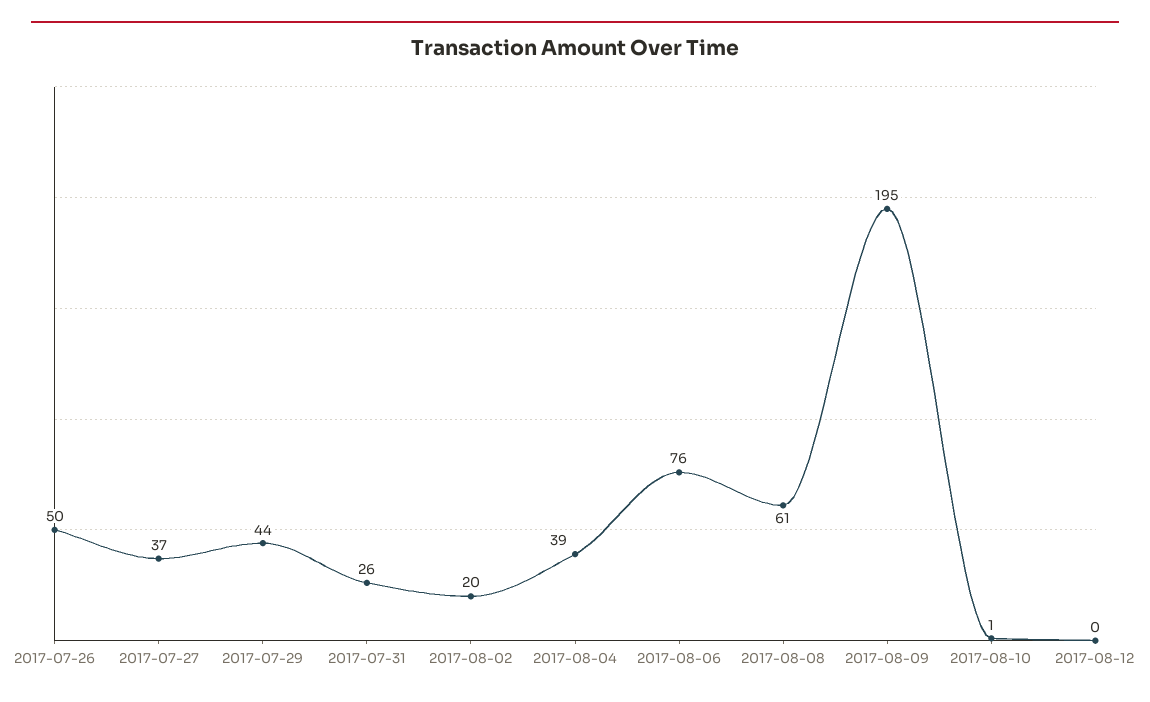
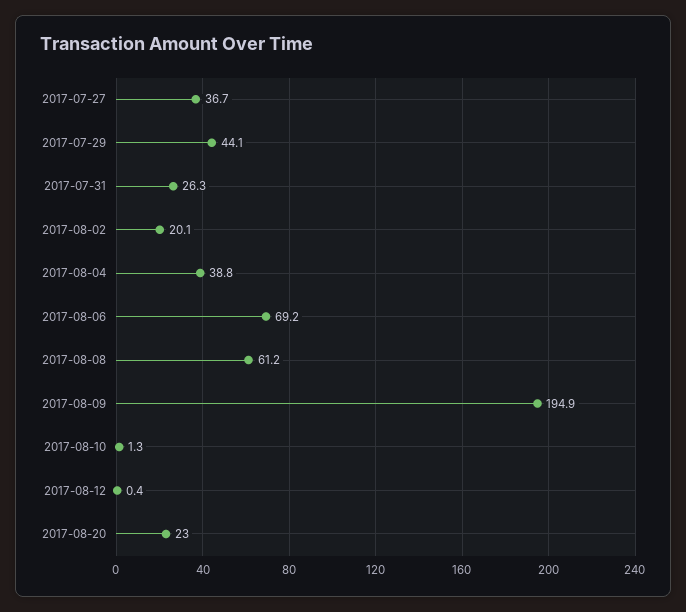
2017-07-26: 50 -> none
2017-08-06: 76 -> 69.2
2017-08-20: none -> 23

